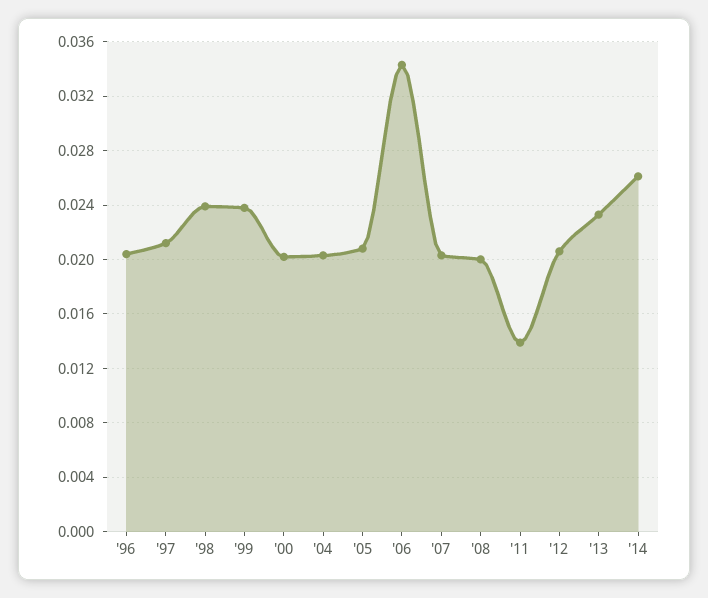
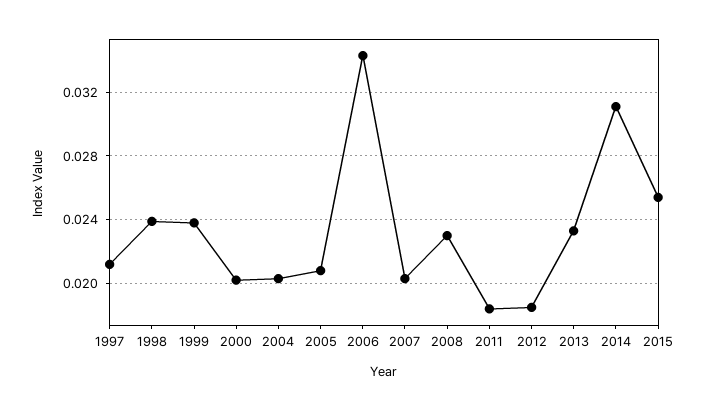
'96: 0.0205 -> none
'08: 0.02 -> 0.023
'11: 0.014 -> 0.0185
'12: 0.0205 -> 0.0185
'14: 0.026 -> 0.031
2015: none -> 0.0255

